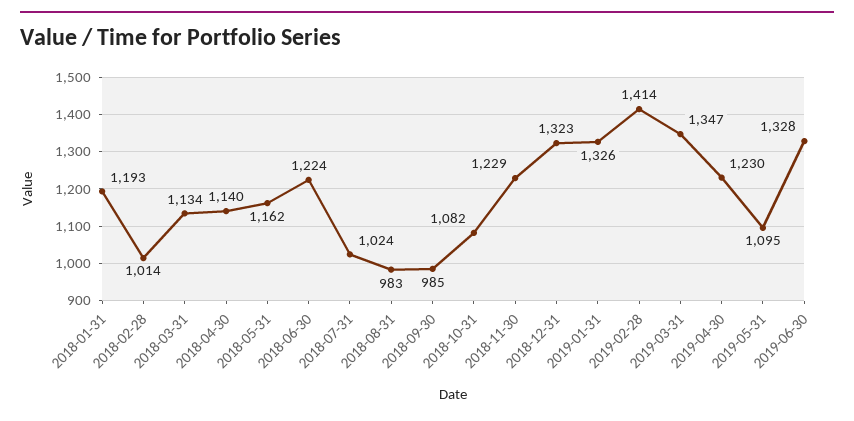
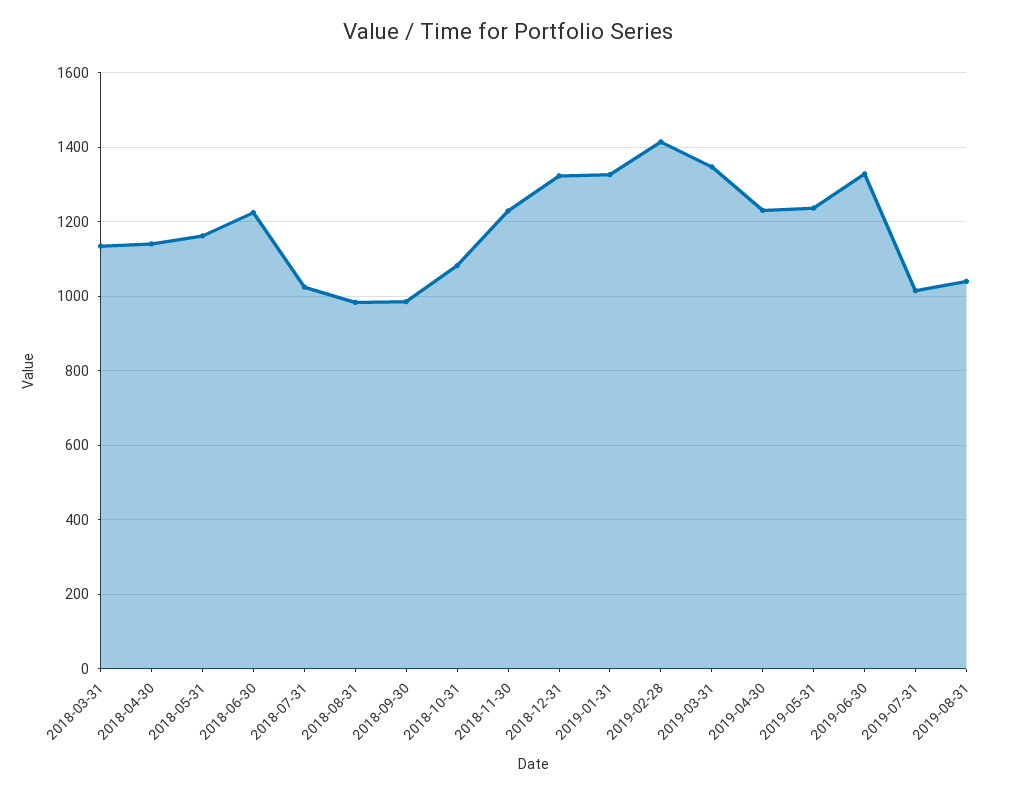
2018-01-31: 1193 -> none
2018-02-28: 1014 -> none
2019-05-31: 1095 -> 1240
2019-07-31: none -> 1020
2019-08-31: none -> 1040

